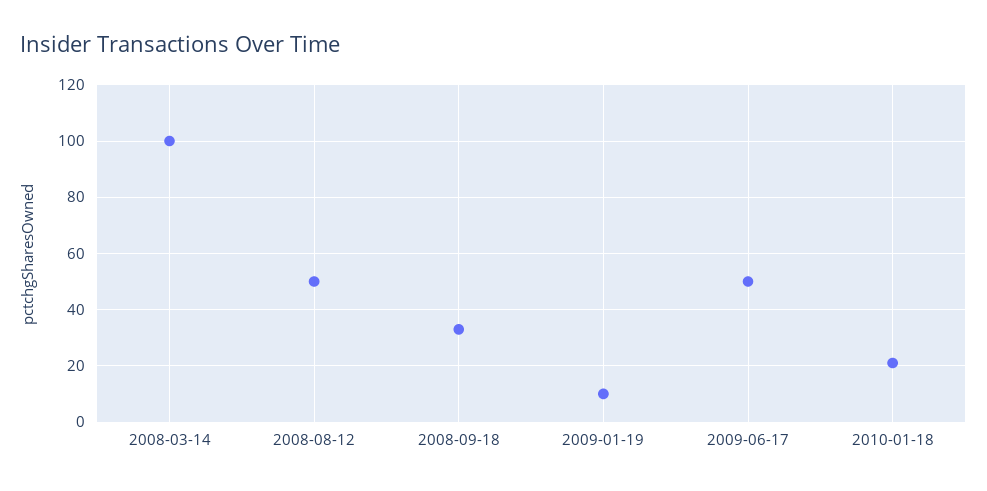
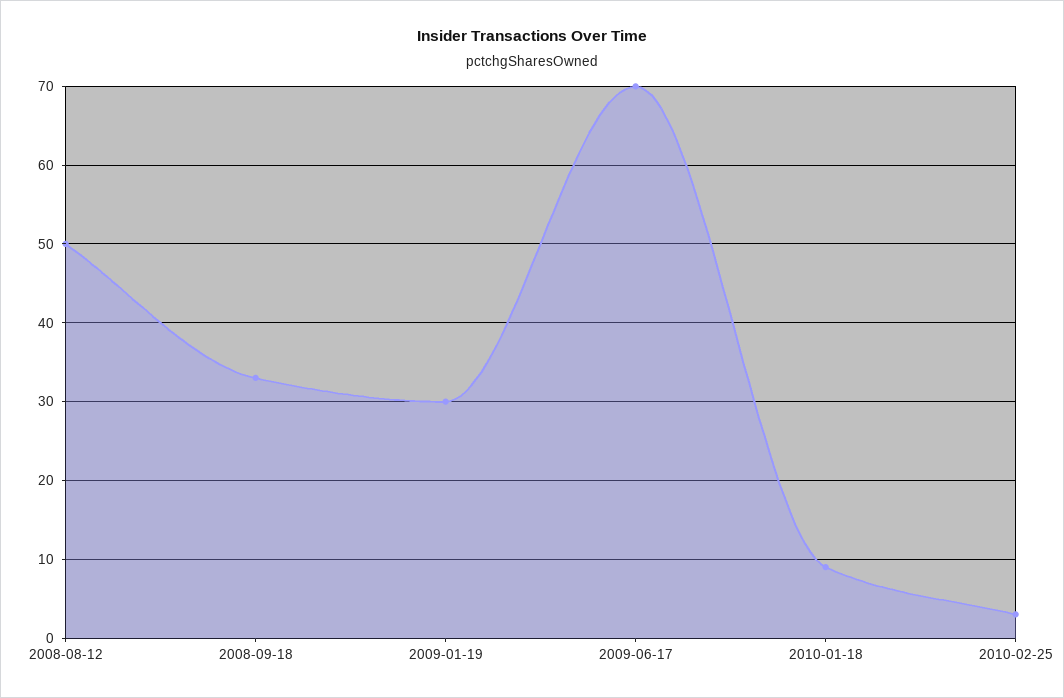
2008-03-14: 100 -> none
2009-01-19: 10 -> 30
2009-06-17: 50 -> 70
2010-01-18: 20 -> 9
2010-02-25: none -> 3

